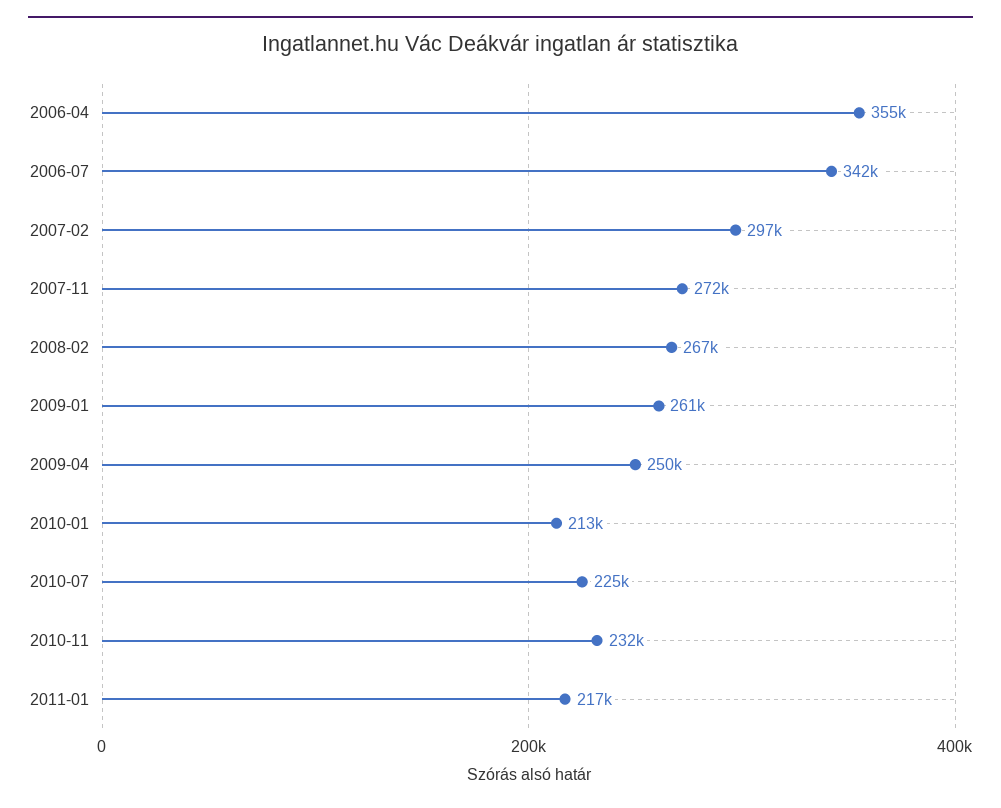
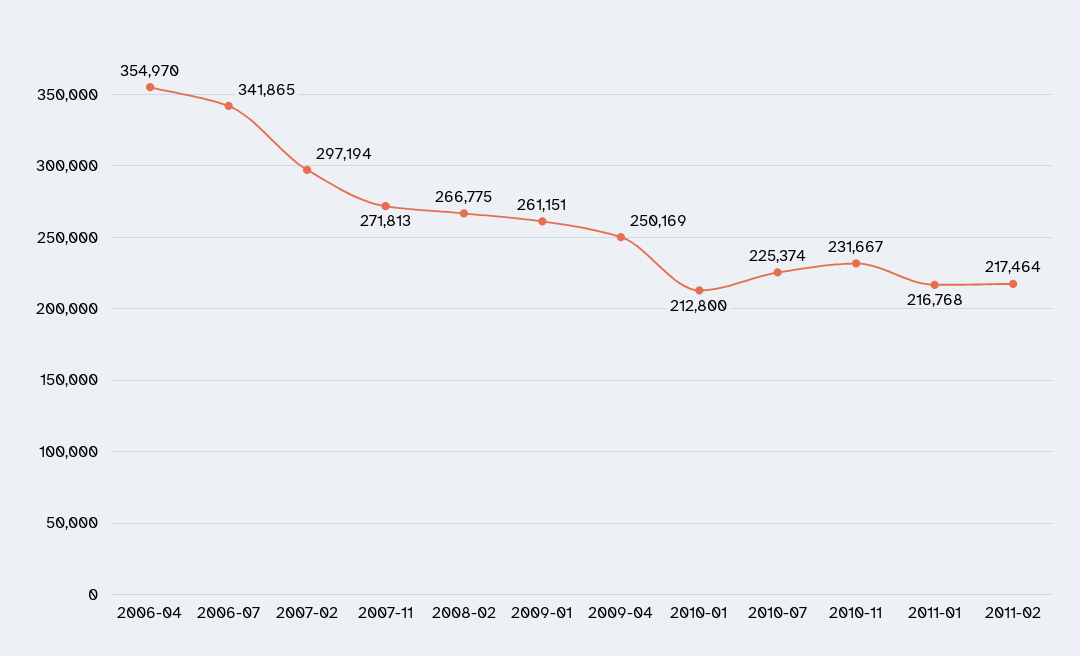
2011-02: none -> 217464

